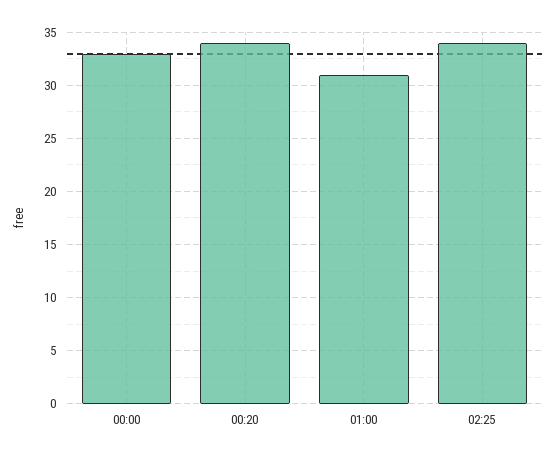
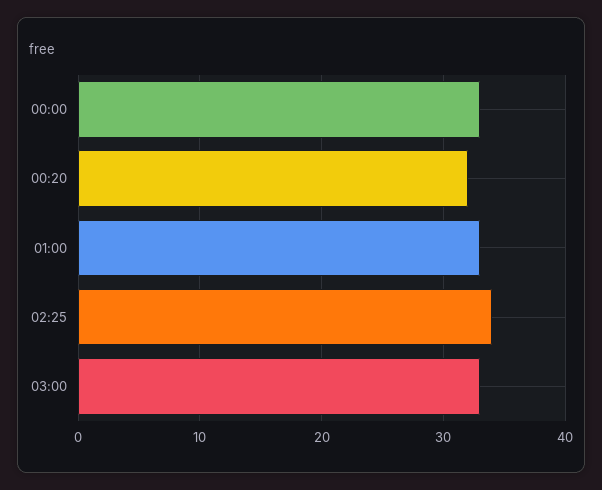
00:20: 34 -> 32
01:00: 31 -> 33
03:00: none -> 33

